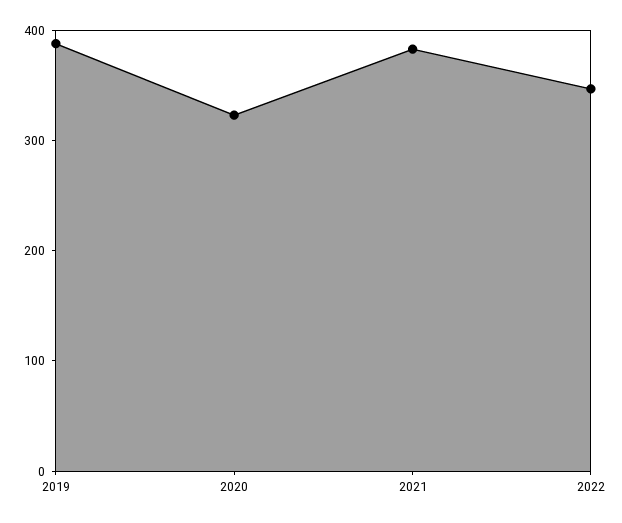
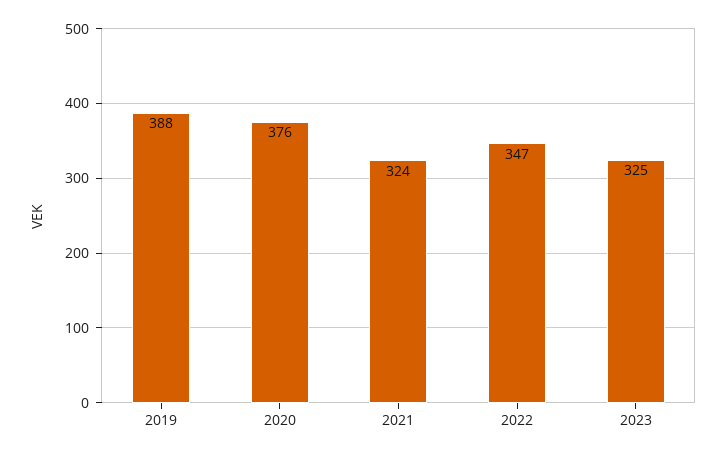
2020: 320 -> 376
2021: 380 -> 324
2023: none -> 325

